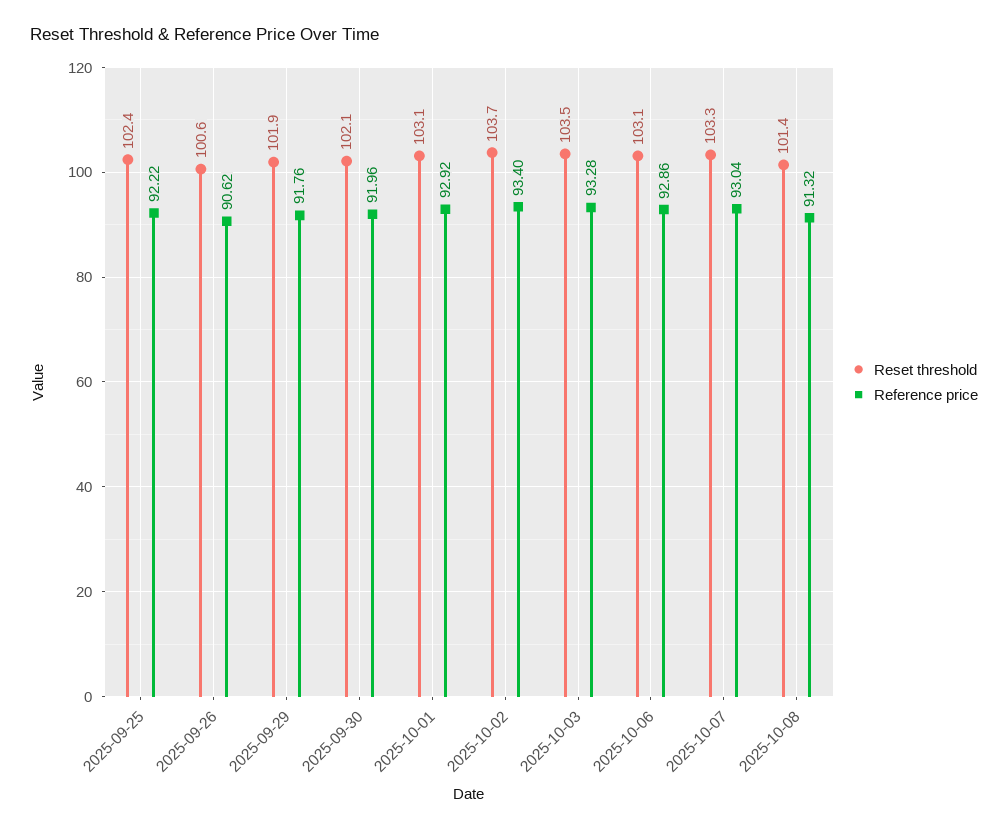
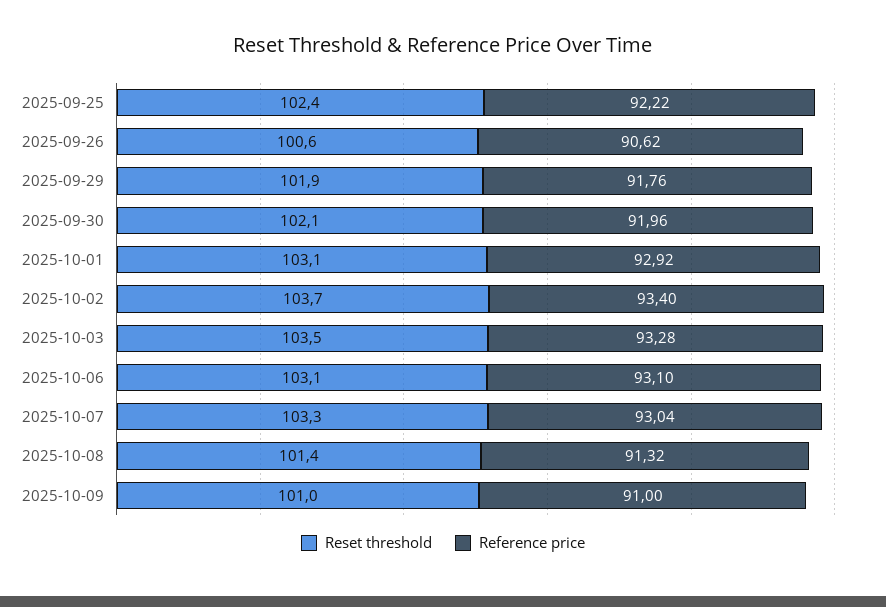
Reference price, 2025-10-06: 92.86 -> 93.1
Reset threshold, 2025-10-09: none -> 101
Reference price, 2025-10-09: none -> 91

